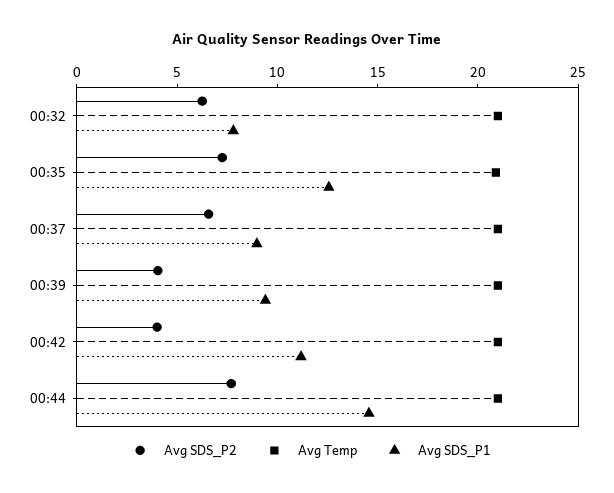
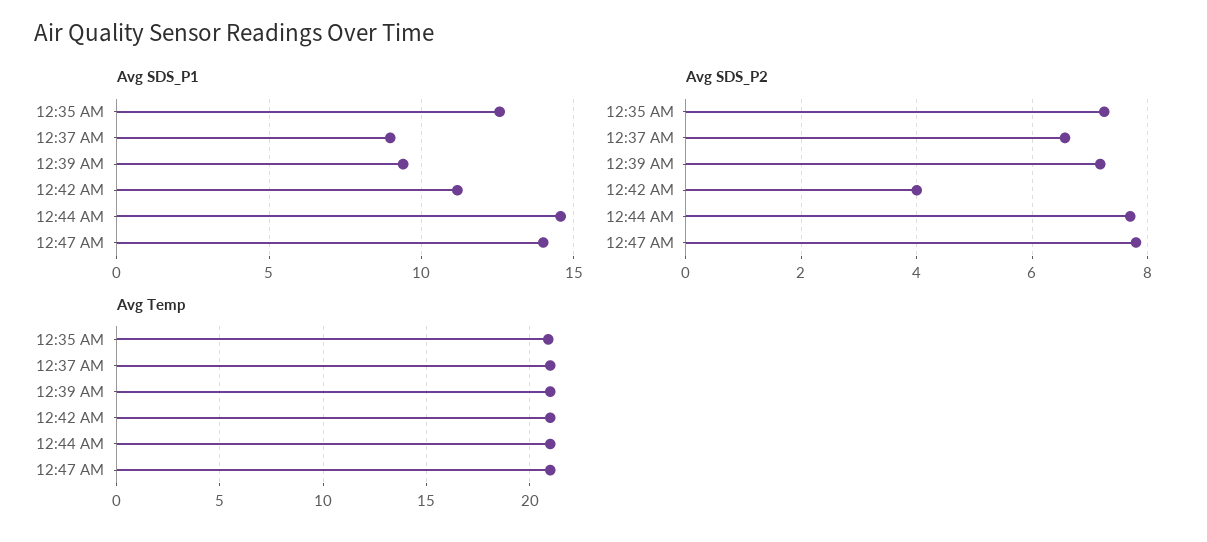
Avg SDS_P2, 00:32: 6 -> none
Avg Temp, 00:32: 21 -> none
Avg SDS_P1, 00:32: 8 -> none
Avg SDS_P2, 00:39: 4 -> 7.2
Avg SDS_P1, 12:47 AM: none -> 14
Avg SDS_P2, 12:47 AM: none -> 7.8
Avg Temp, 12:47 AM: none -> 21

